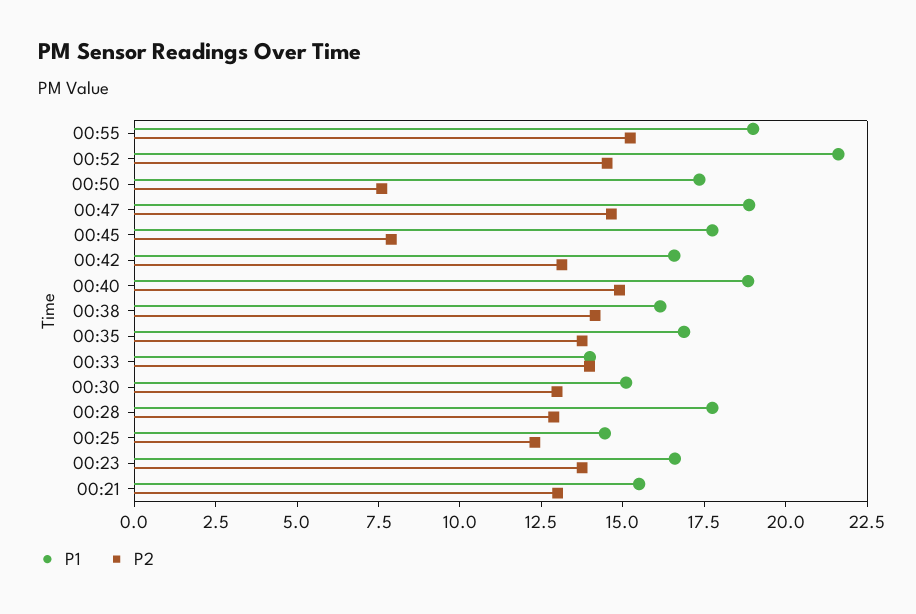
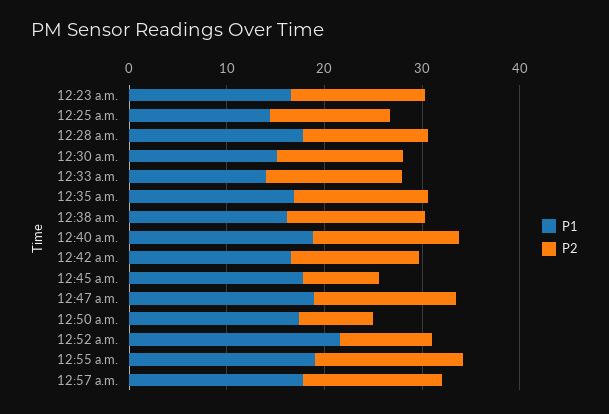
P2, 00:52: 14.5 -> 10
P1, 00:21: 15.5 -> none
P2, 00:21: 13 -> none
P1, 12:57 a.m.: none -> 18
P2, 12:57 a.m.: none -> 14

